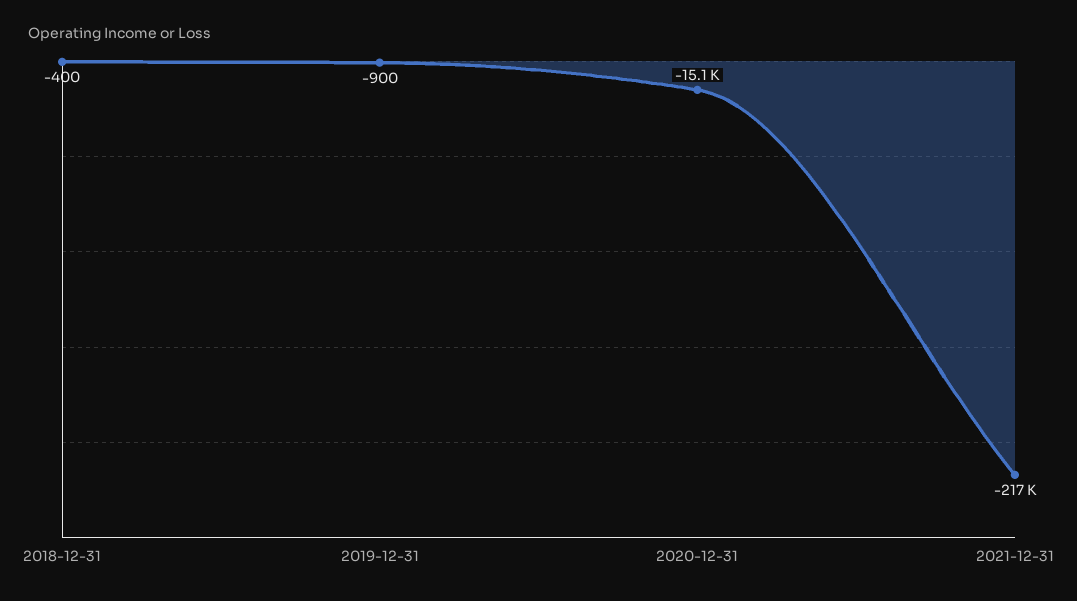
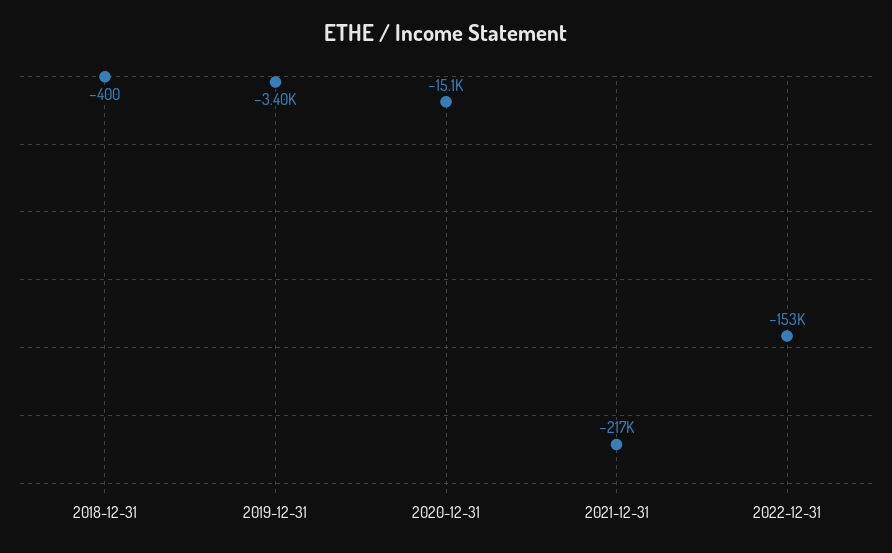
2019-12-31: -900 -> -3400
2022-12-31: none -> -153000

